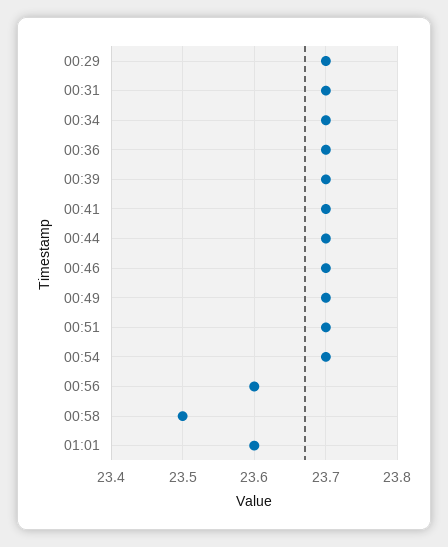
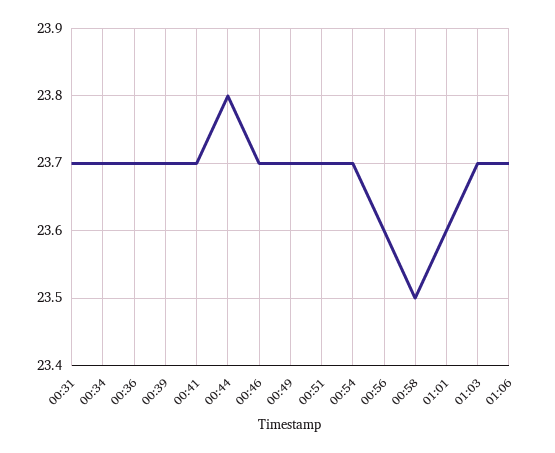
00:29: 23.7 -> none
00:44: 23.7 -> 23.8
01:03: none -> 23.7
01:06: none -> 23.7

